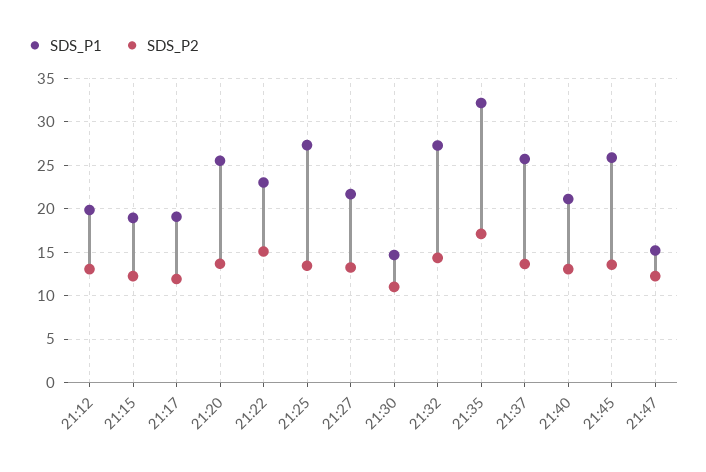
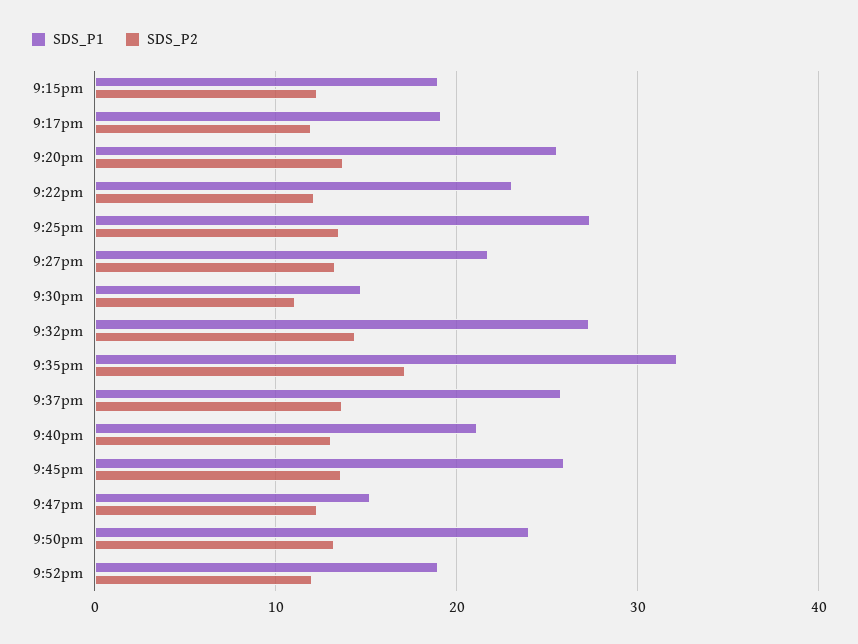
SDS_P1, 21:12: 20 -> none
SDS_P2, 21:12: 13 -> none
SDS_P2, 21:22: 15 -> 12
SDS_P1, 9:50pm: none -> 24
SDS_P2, 9:50pm: none -> 13
SDS_P1, 9:52pm: none -> 19
SDS_P2, 9:52pm: none -> 12

